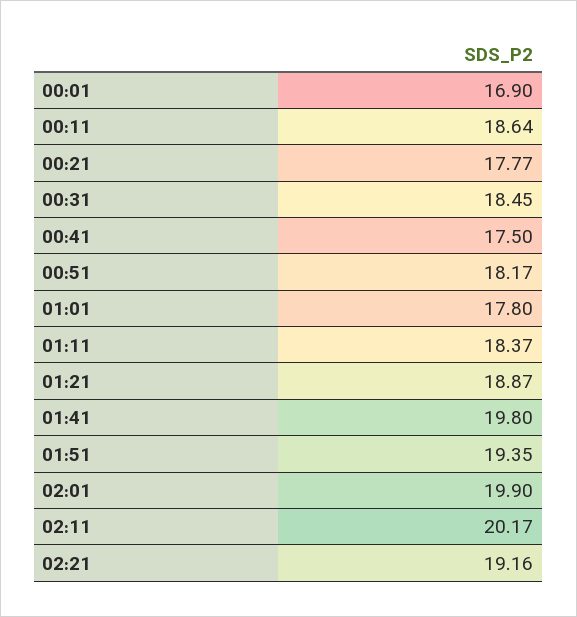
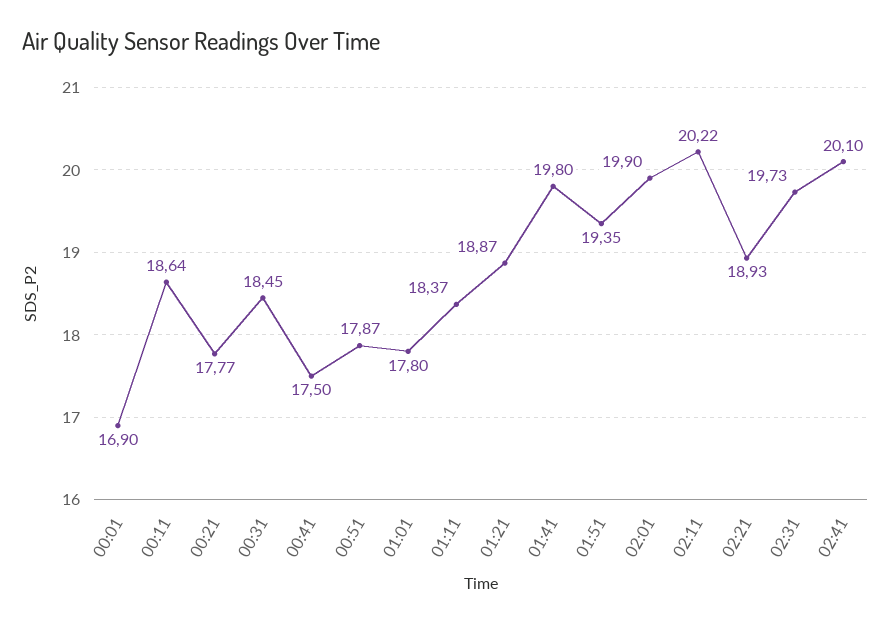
00:51: 18.17 -> 17.87
02:11: 20.17 -> 20.22
02:21: 19.16 -> 18.93
02:31: none -> 19.73
02:41: none -> 20.1

